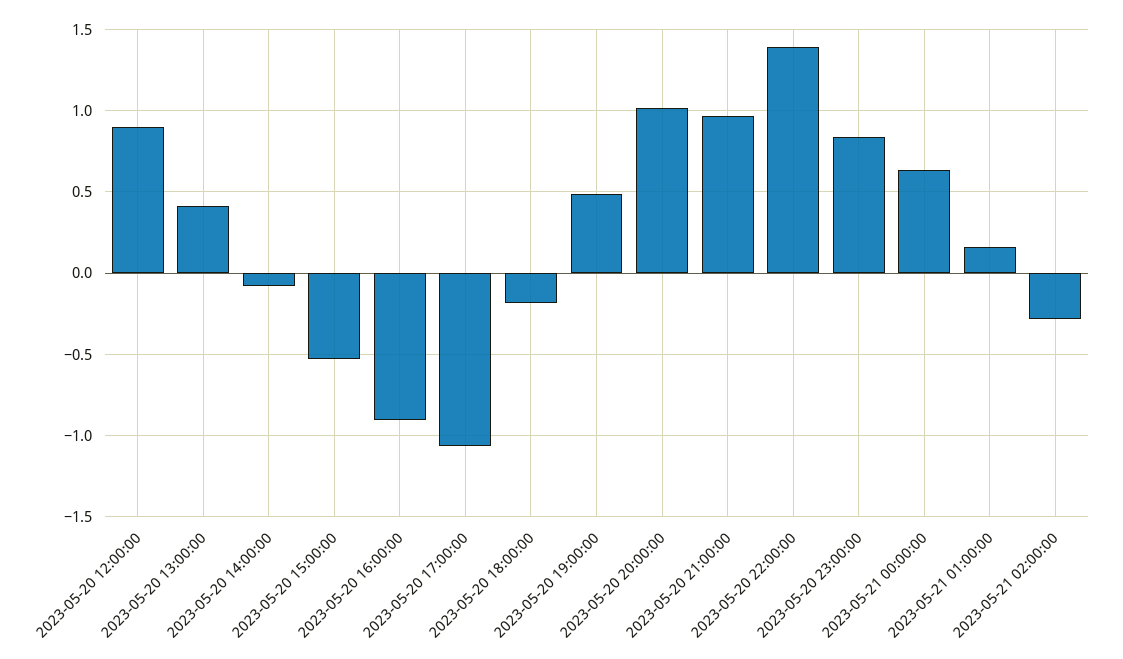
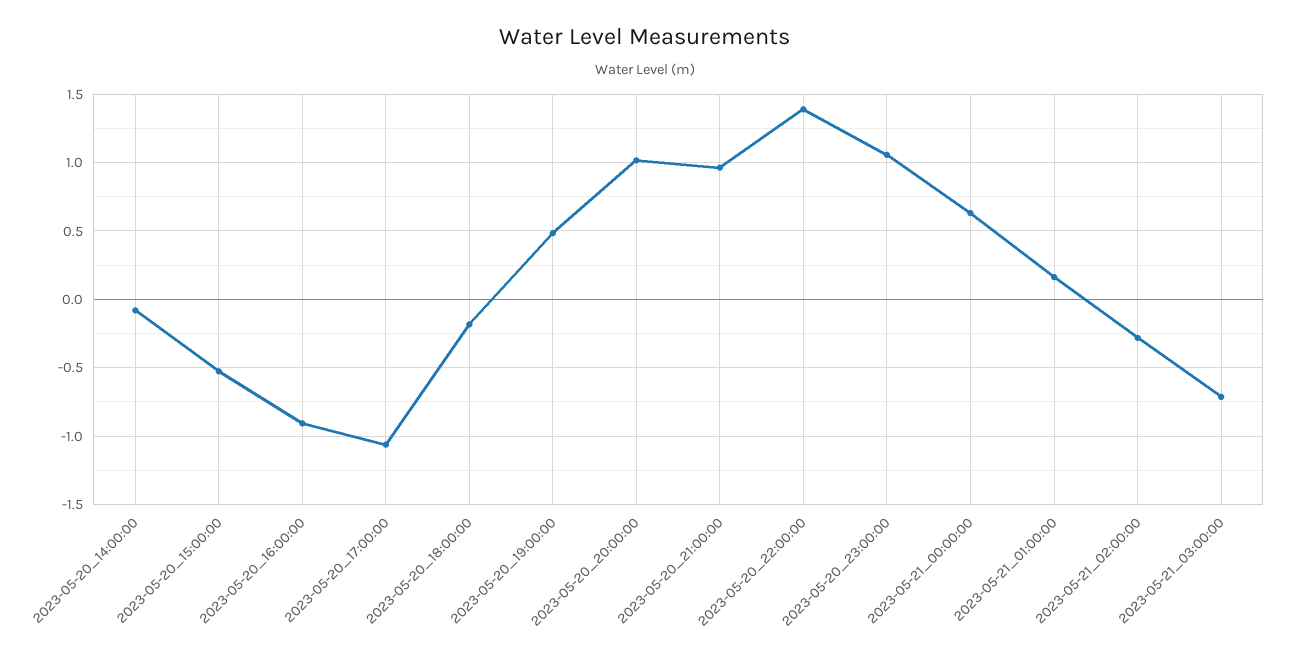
2023-05-20 12:00:00: 0.9 -> none
2023-05-20 13:00:00: 0.4 -> none
2023-05-20 23:00:00: 0.85 -> 1.05
2023-05-21_03:00:00: none -> -0.7

